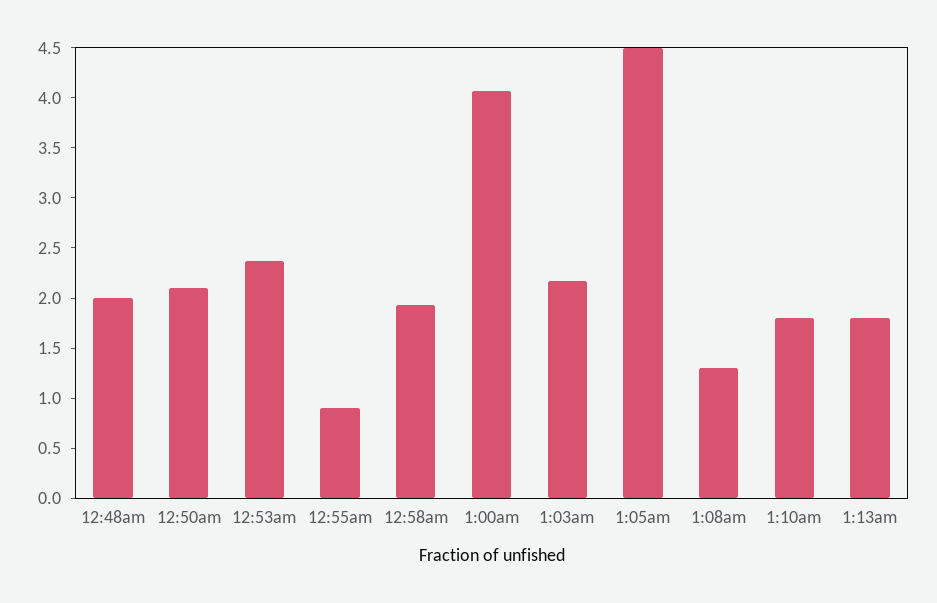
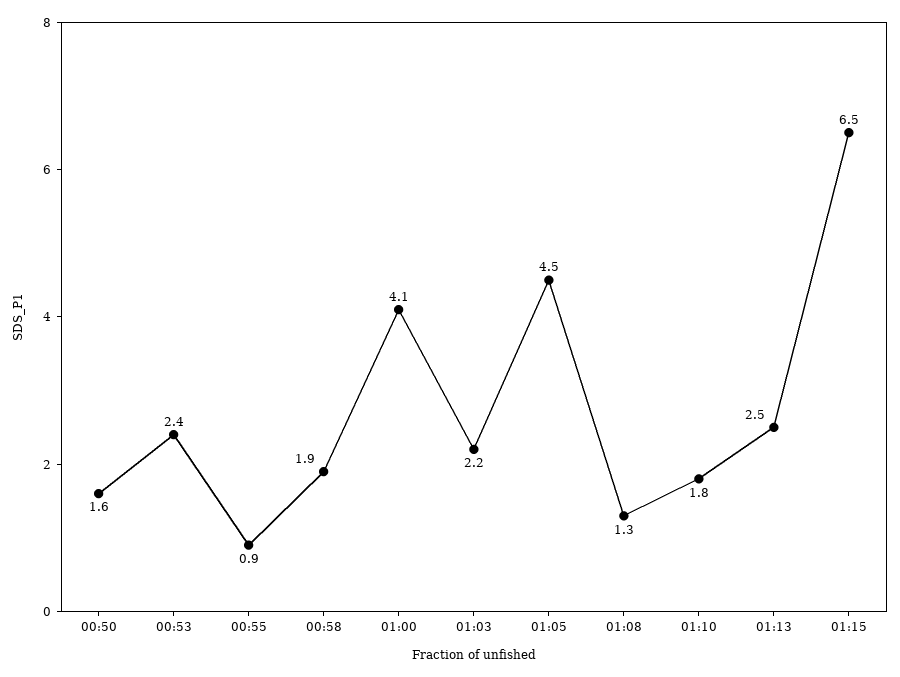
12:48am: 2 -> none
12:50am: 2.1 -> 1.6
1:13am: 1.8 -> 2.5
01:15: none -> 6.5

